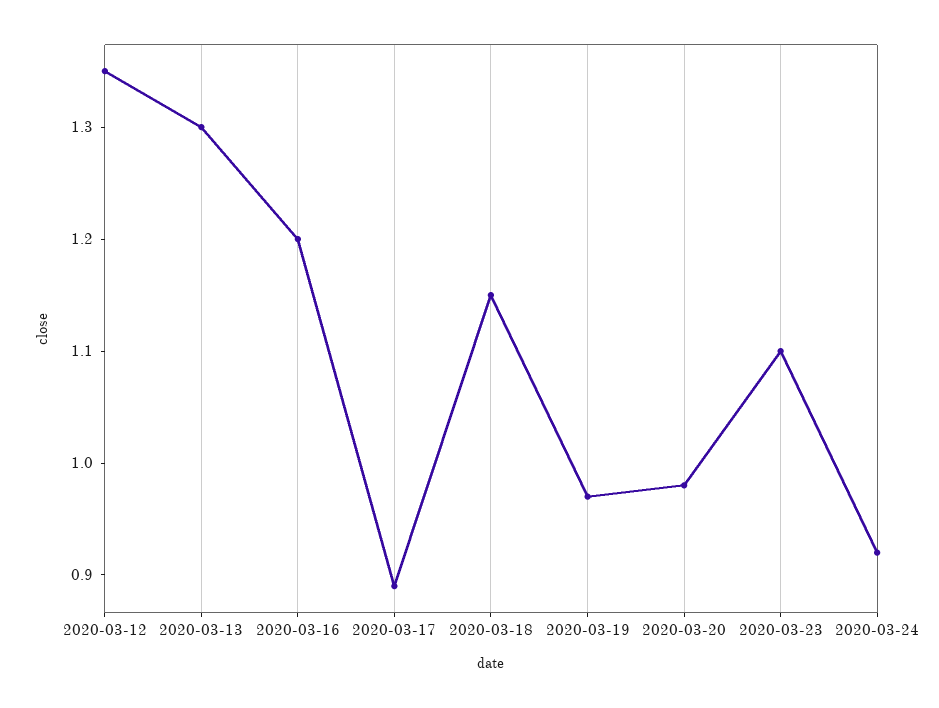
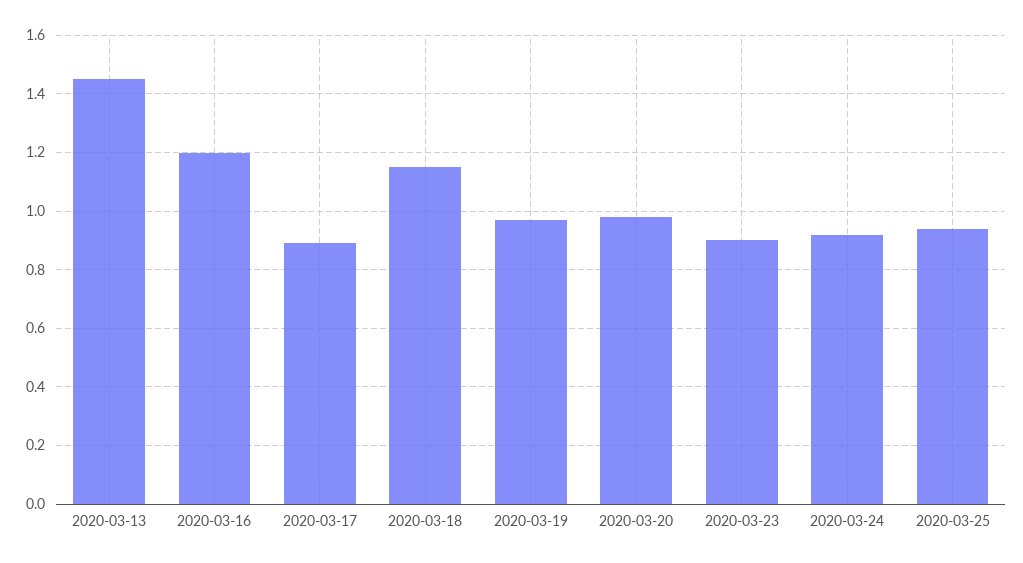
2020-03-12: 1.35 -> none
2020-03-13: 1.3 -> 1.45
2020-03-23: 1.1 -> 0.9
2020-03-25: none -> 0.95

